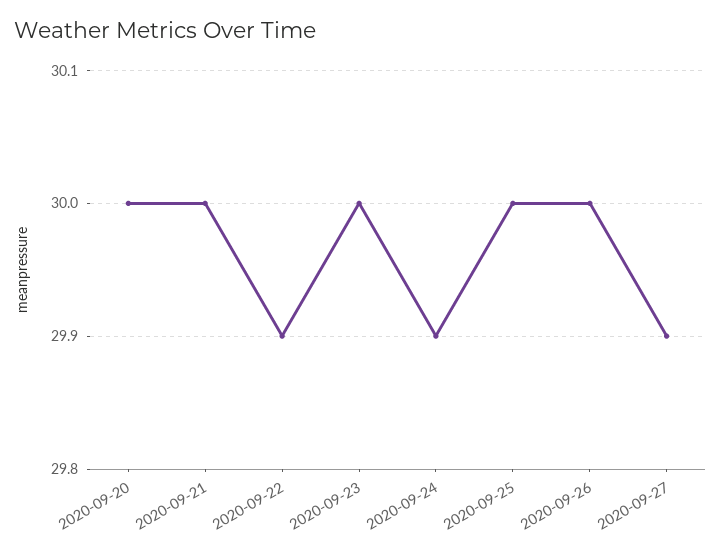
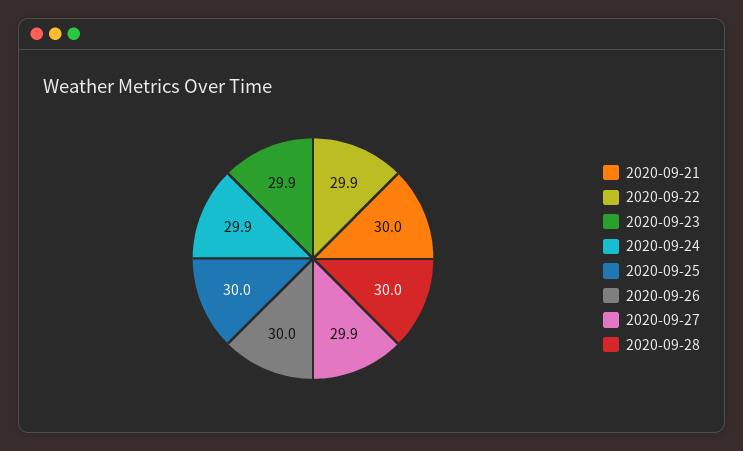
2020-09-20: 30 -> none
2020-09-23: 30 -> 29.9
2020-09-28: none -> 30

